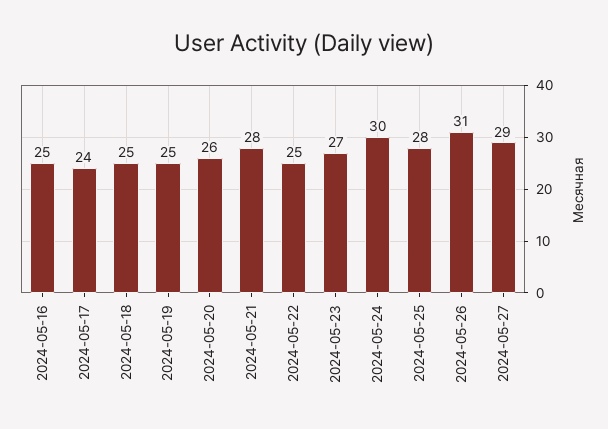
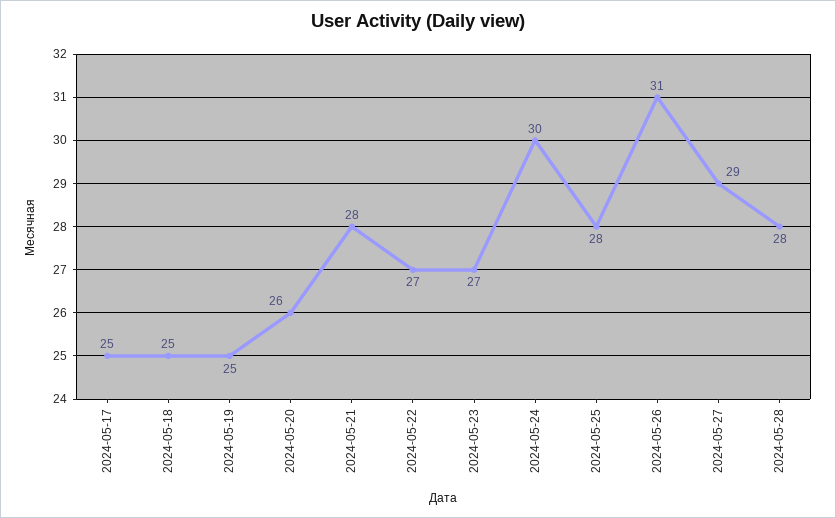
2024-05-16: 25 -> none
2024-05-17: 24 -> 25
2024-05-22: 25 -> 27
2024-05-28: none -> 28

